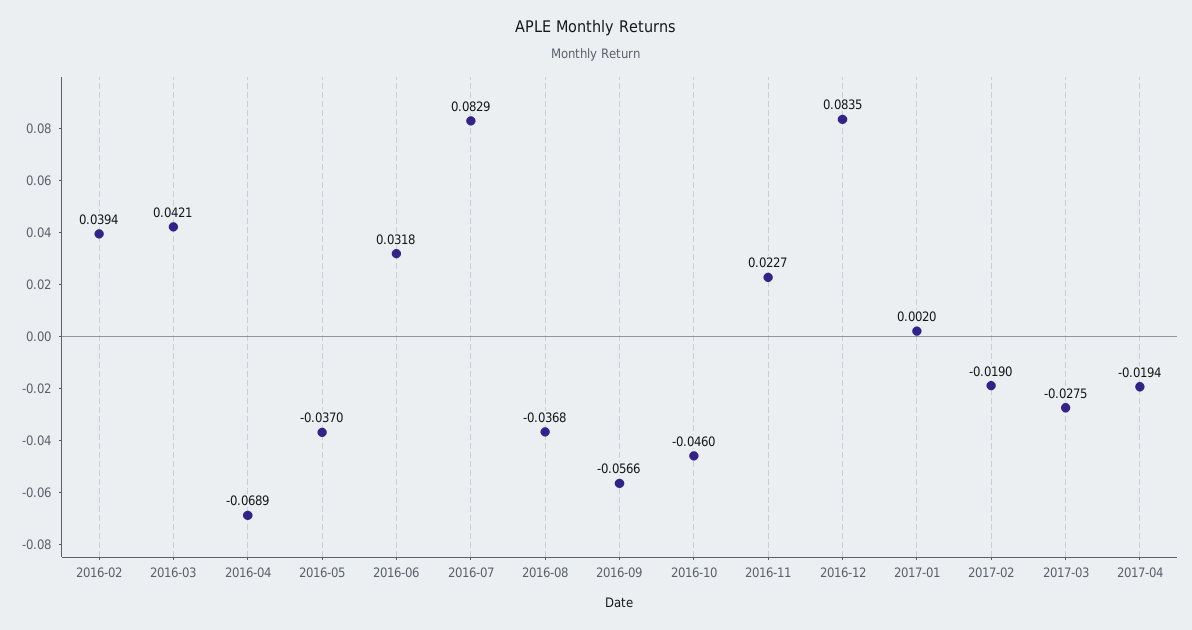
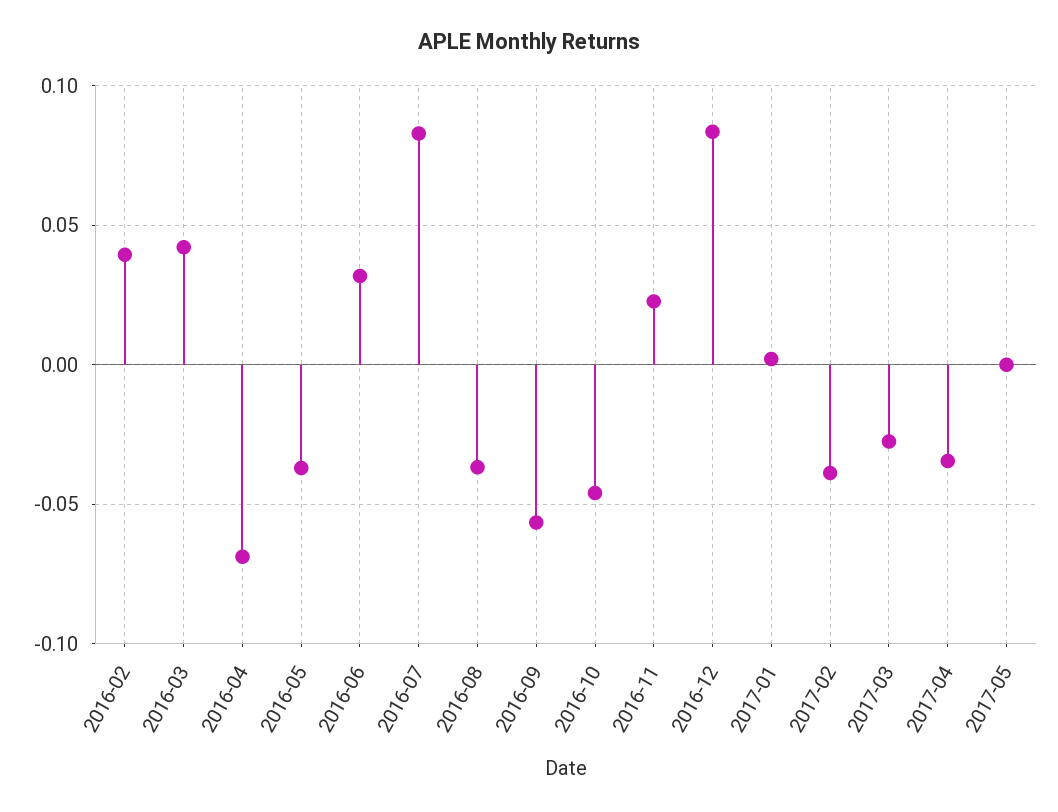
2017-02: -0.019 -> -0.04
2017-04: -0.0194 -> -0.035
2017-05: none -> 0

